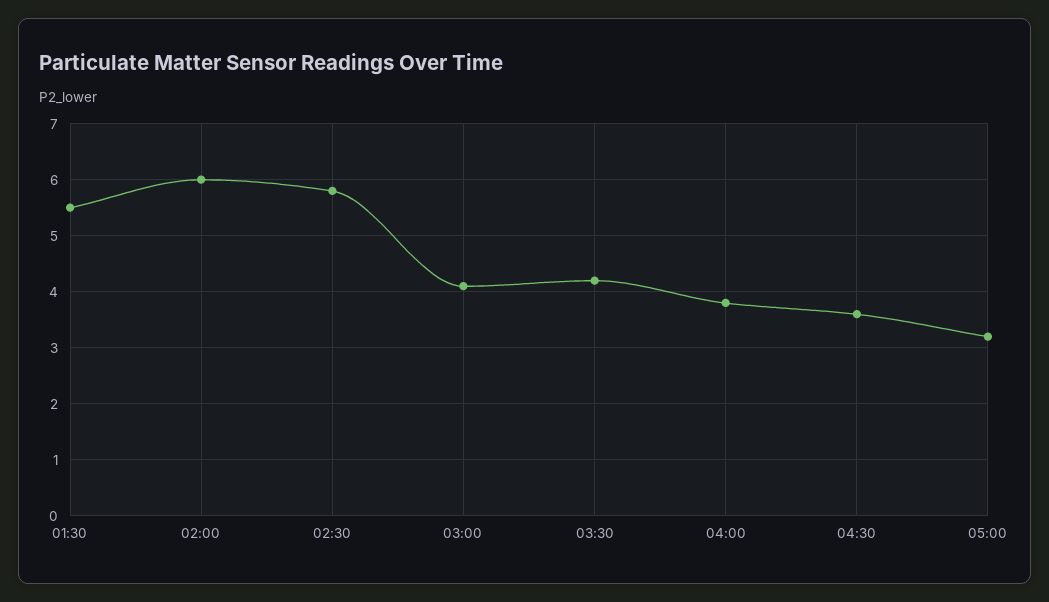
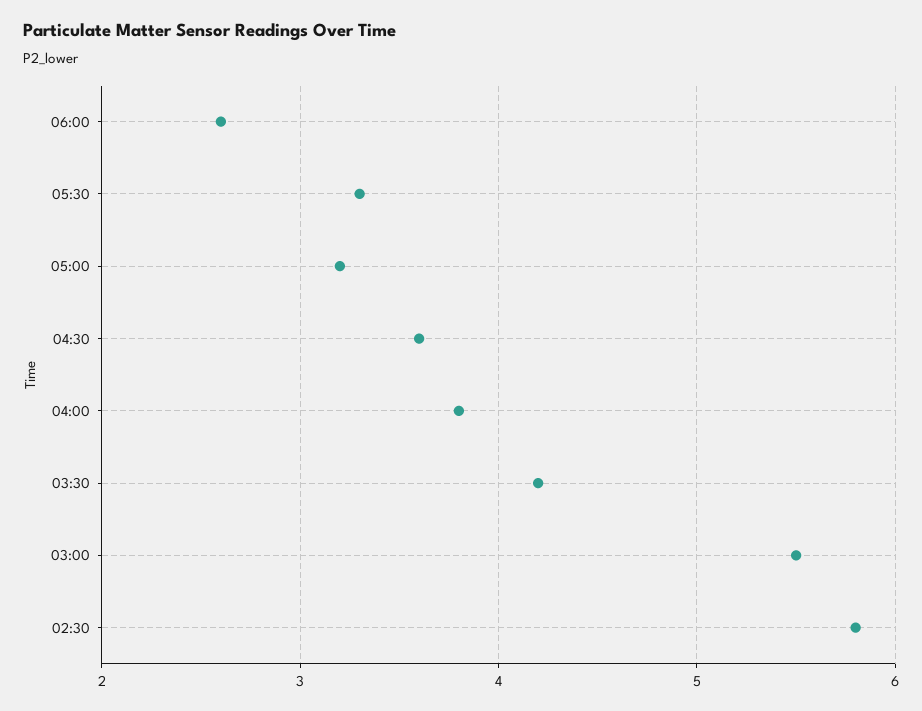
01:30: 5.5 -> none
02:00: 6 -> none
03:00: 4 -> 5.5
06:00: none -> 2.6
05:30: none -> 3.3

